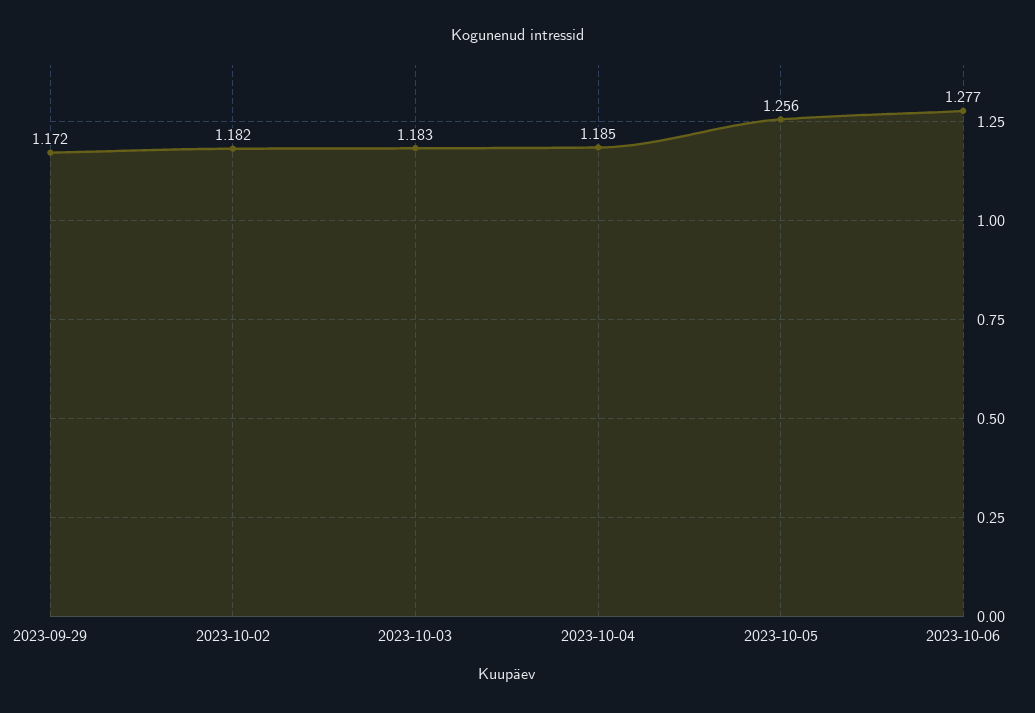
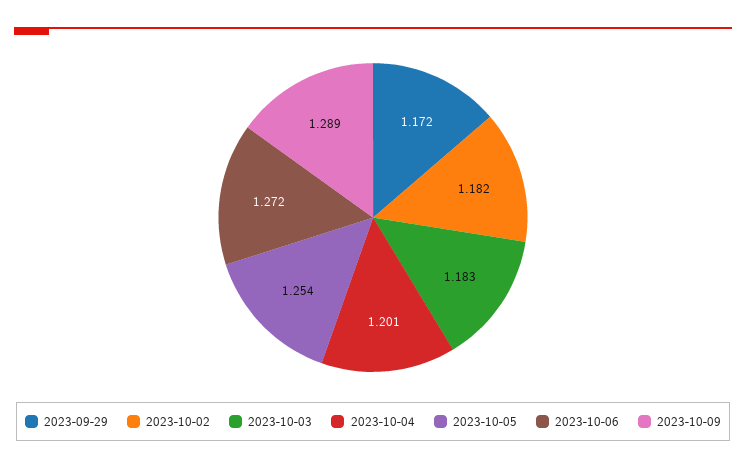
2023-10-04: 1.185 -> 1.201
2023-10-05: 1.256 -> 1.254
2023-10-06: 1.277 -> 1.272
2023-10-09: none -> 1.289

